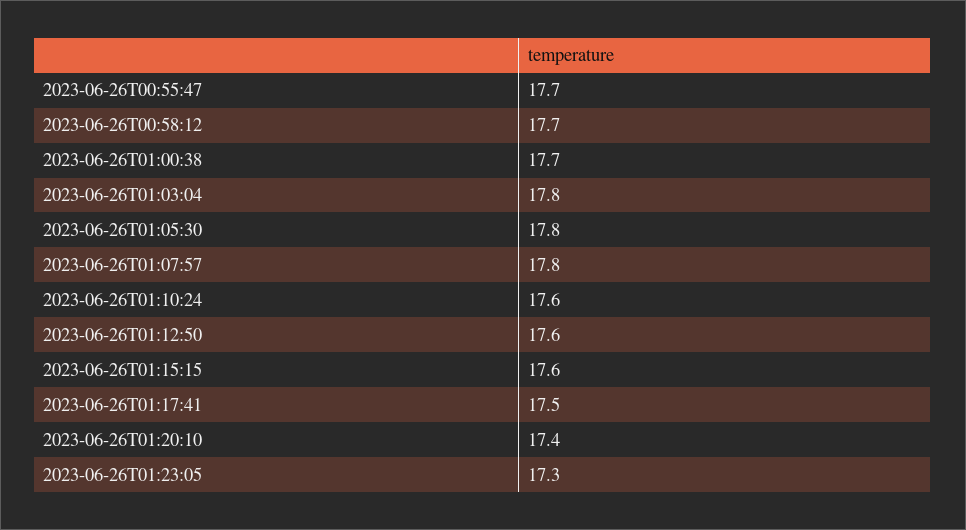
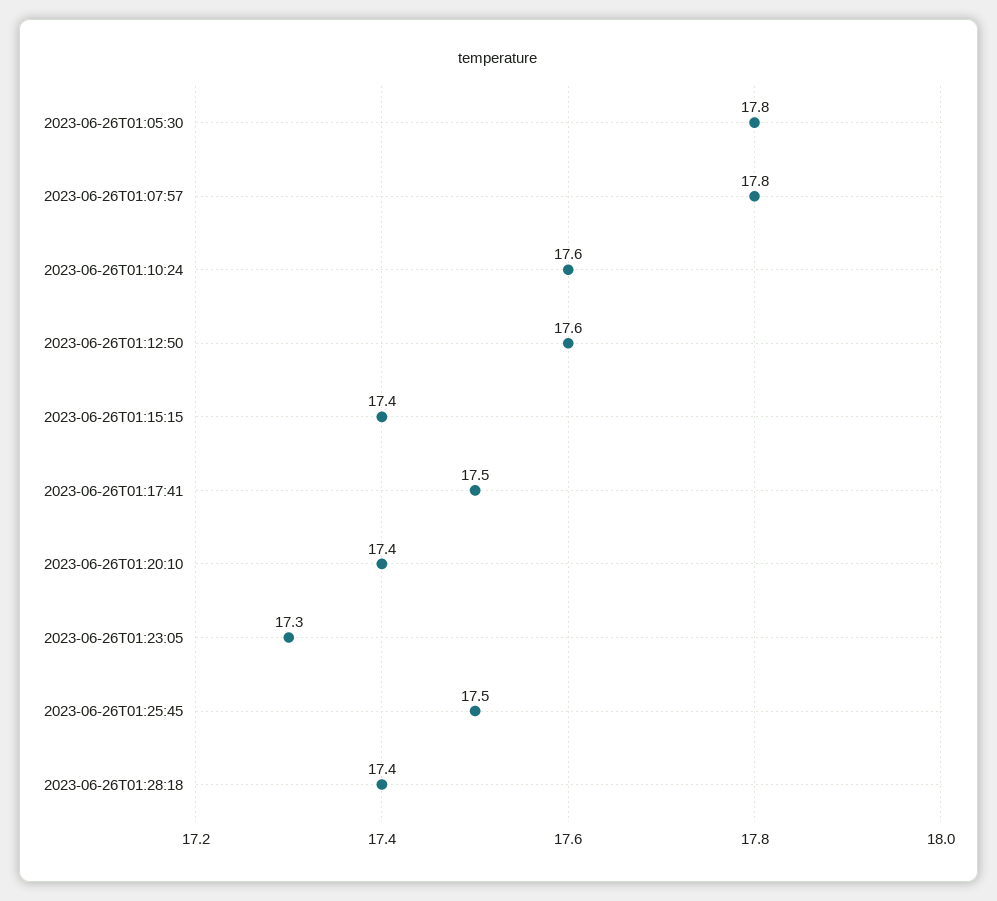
2023-06-26T00:55:47: 17.7 -> none
2023-06-26T00:58:12: 17.7 -> none
2023-06-26T01:00:38: 17.7 -> none
2023-06-26T01:03:04: 17.8 -> none
2023-06-26T01:15:15: 17.6 -> 17.4
2023-06-26T01:25:45: none -> 17.5
2023-06-26T01:28:18: none -> 17.4

